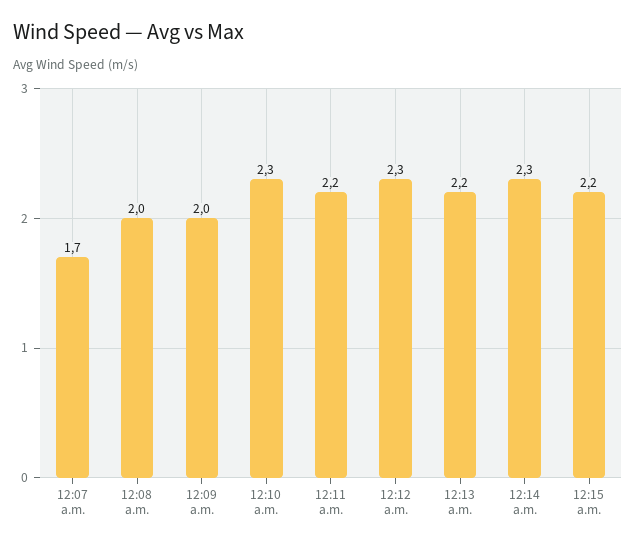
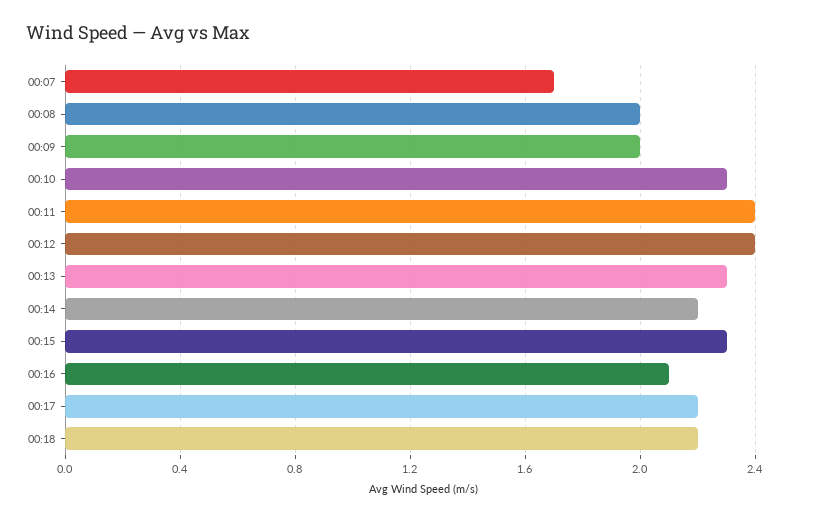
12:11 a.m.: 2.2 -> 2.4
12:12 a.m.: 2.3 -> 2.4
12:13 a.m.: 2.2 -> 2.3
12:14 a.m.: 2.3 -> 2.2
12:15 a.m.: 2.2 -> 2.3
00:16: none -> 2.1
00:17: none -> 2.2
00:18: none -> 2.2

